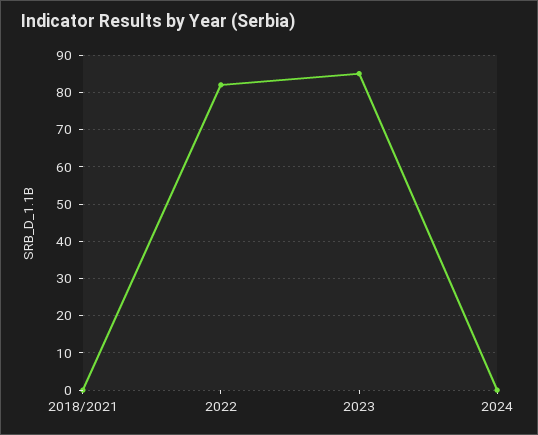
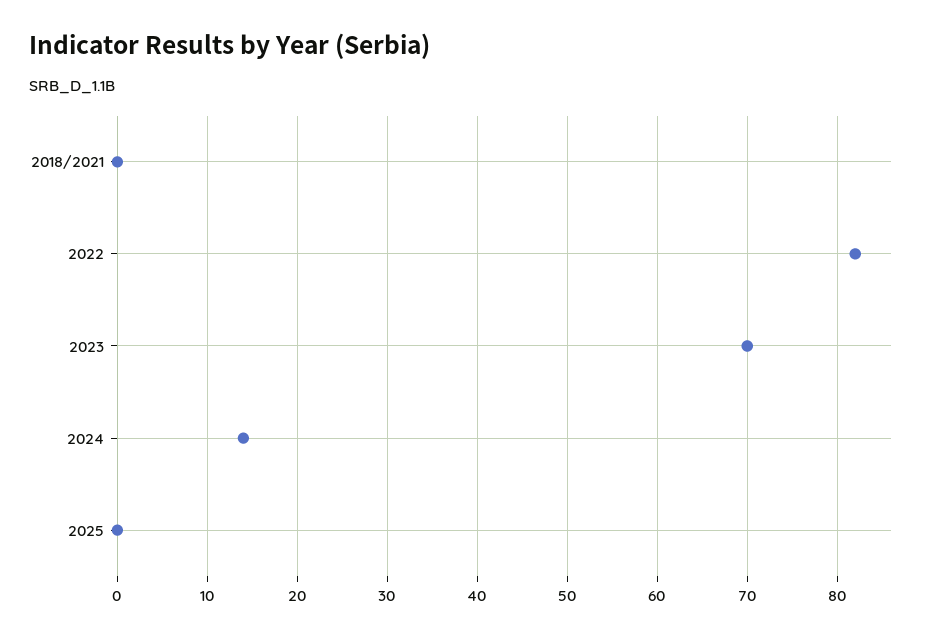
2023: 85 -> 70
2024: 0 -> 14
2025: none -> 0

